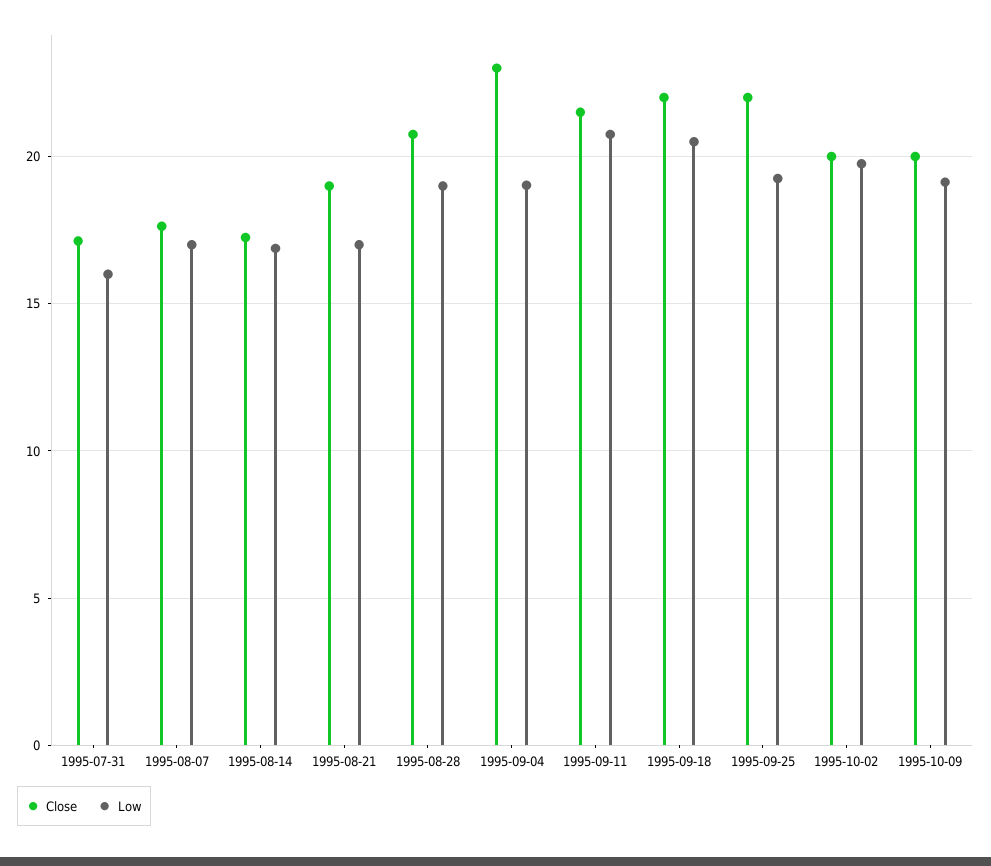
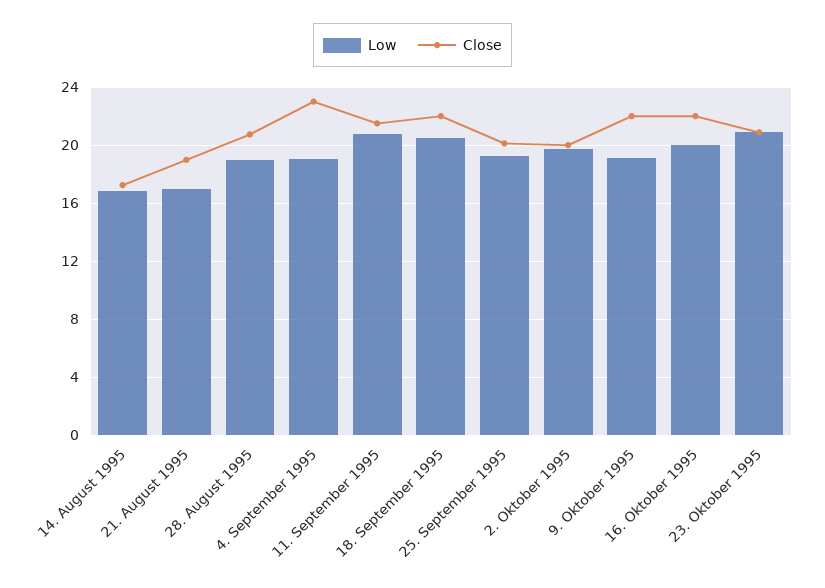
Close, 1995-07-31: 17 -> none
Low, 1995-07-31: 16 -> none
Close, 1995-08-07: 17.5 -> none
Low, 1995-08-07: 17 -> none
Close, 1995-09-25: 22 -> 20
Close, 1995-10-09: 20 -> 22
Low, 16. Oktober 1995: none -> 20
Close, 16. Oktober 1995: none -> 22
Low, 23. Oktober 1995: none -> 21
Close, 23. Oktober 1995: none -> 21

